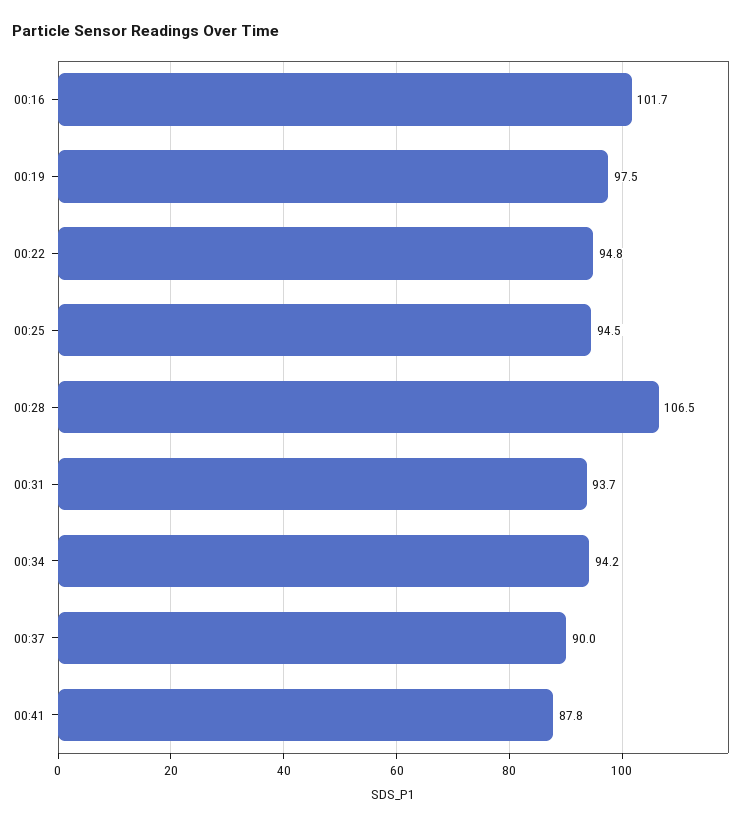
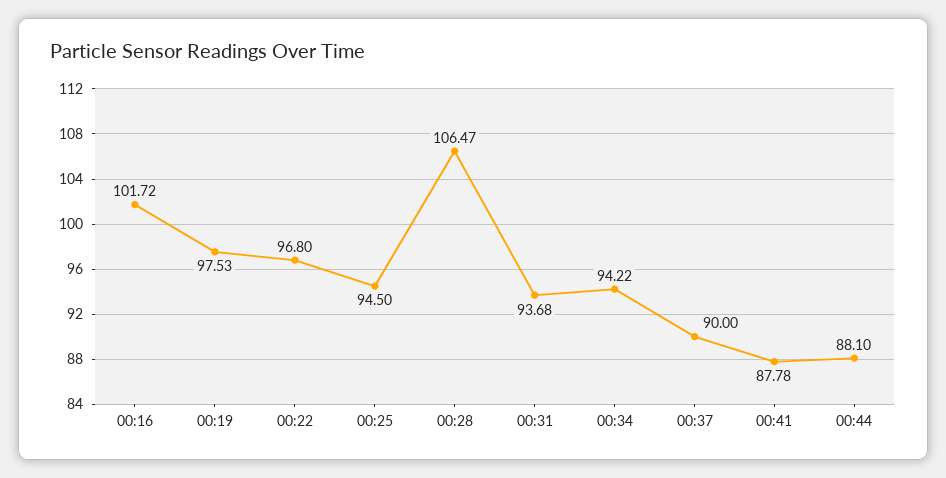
00:22: 94.8 -> 96.8
00:44: none -> 88.1

